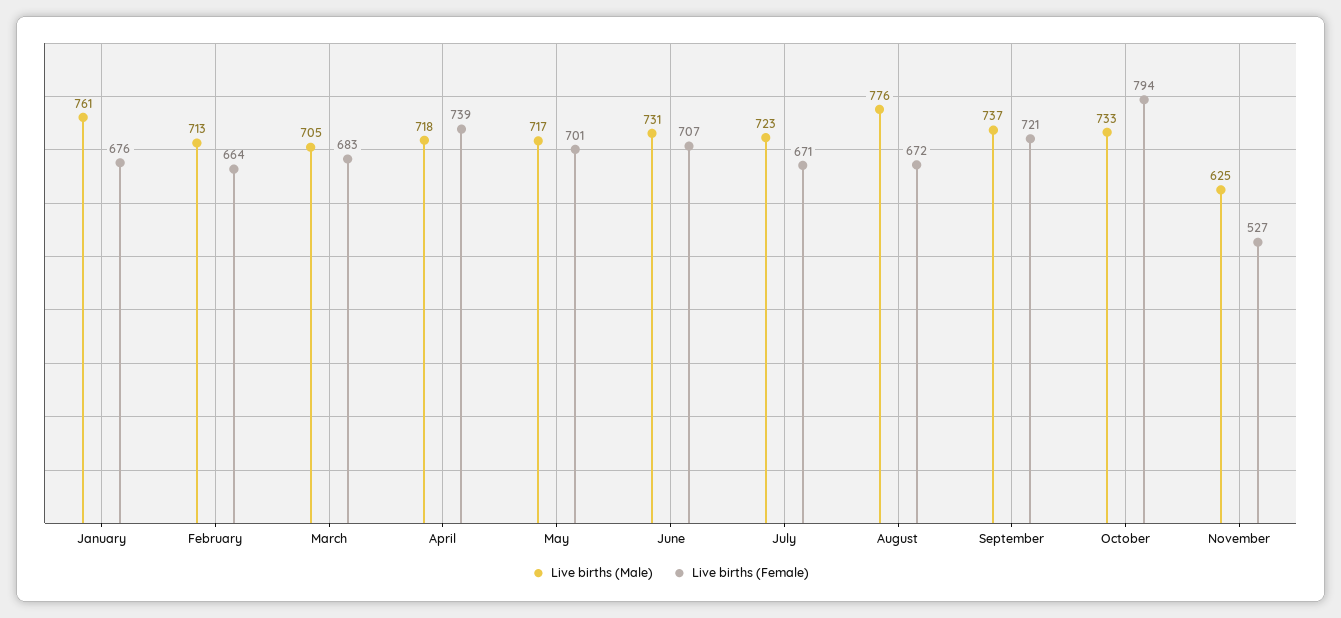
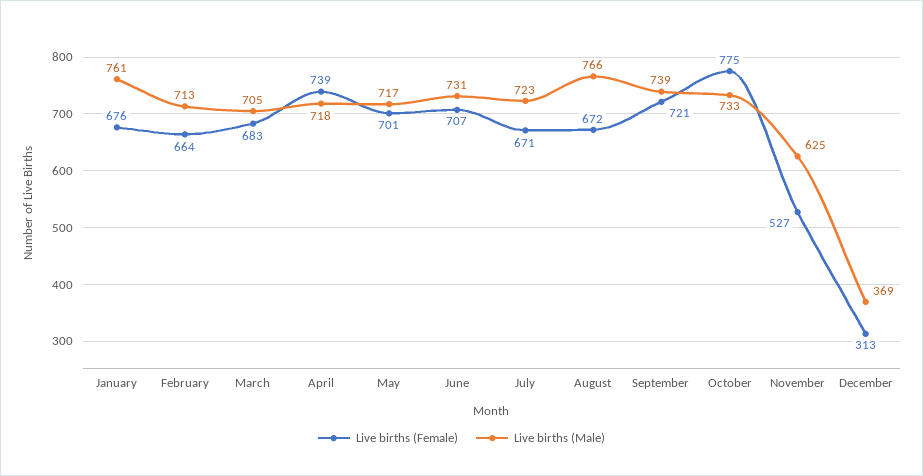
Live births (Male), August: 776 -> 766
Live births (Male), September: 737 -> 739
Live births (Female), October: 794 -> 775
Live births (Female), December: none -> 313
Live births (Male), December: none -> 369

